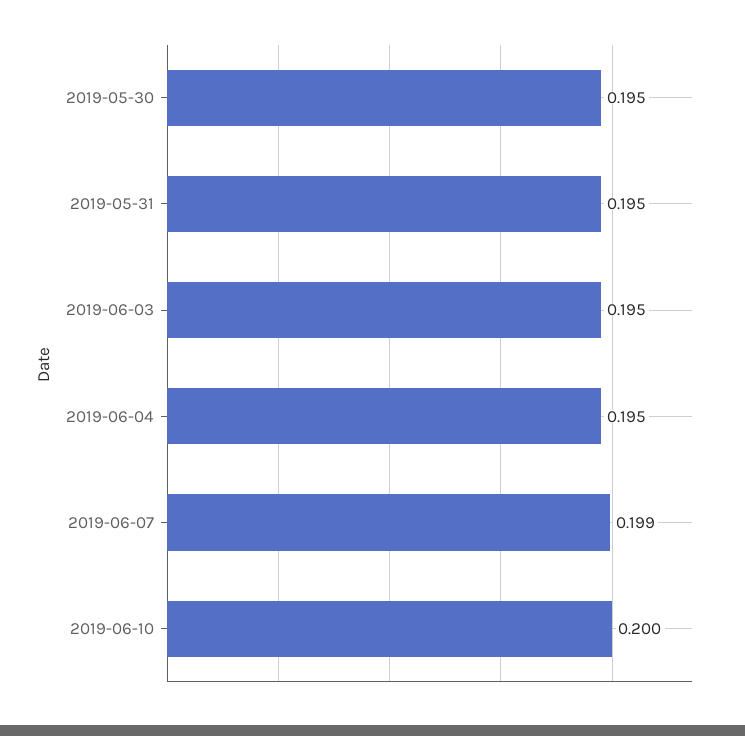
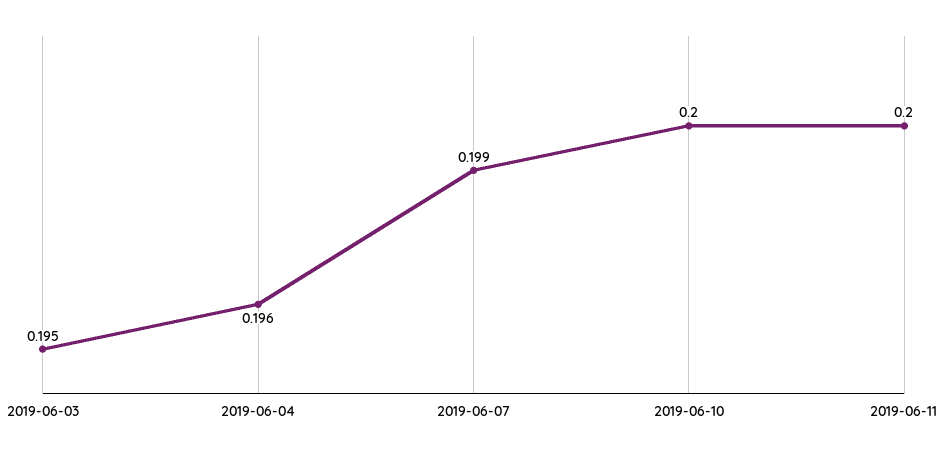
2019-05-30: 0.195 -> none
2019-05-31: 0.195 -> none
2019-06-04: 0.195 -> 0.196
2019-06-11: none -> 0.2

